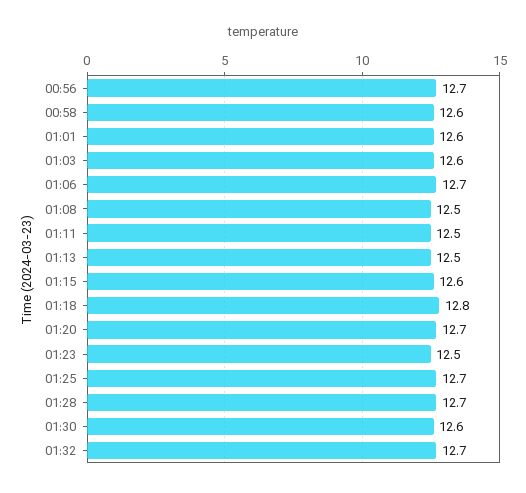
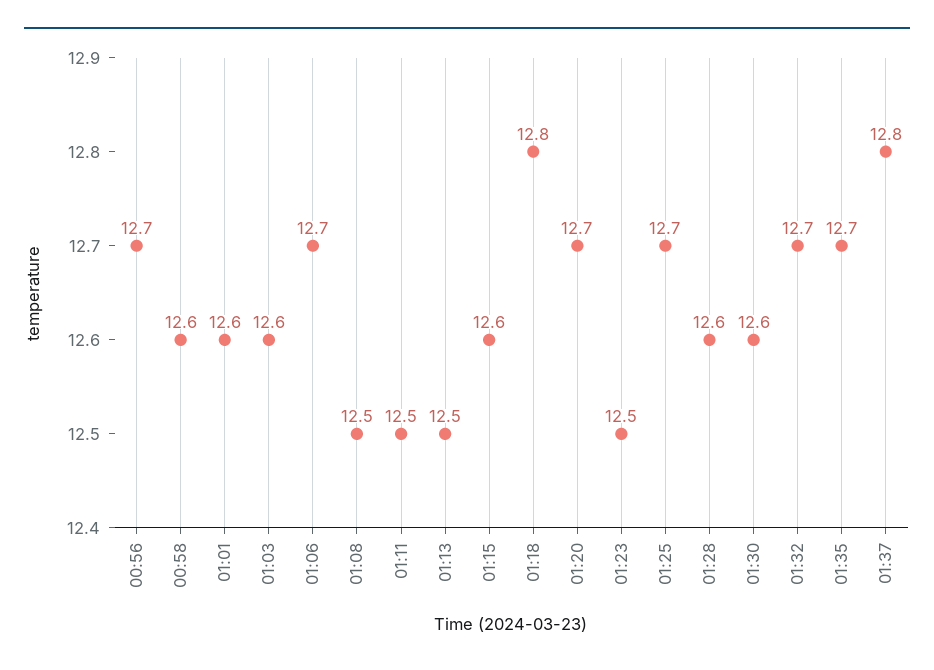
01:28: 12.7 -> 12.6
01:35: none -> 12.7
01:37: none -> 12.8

